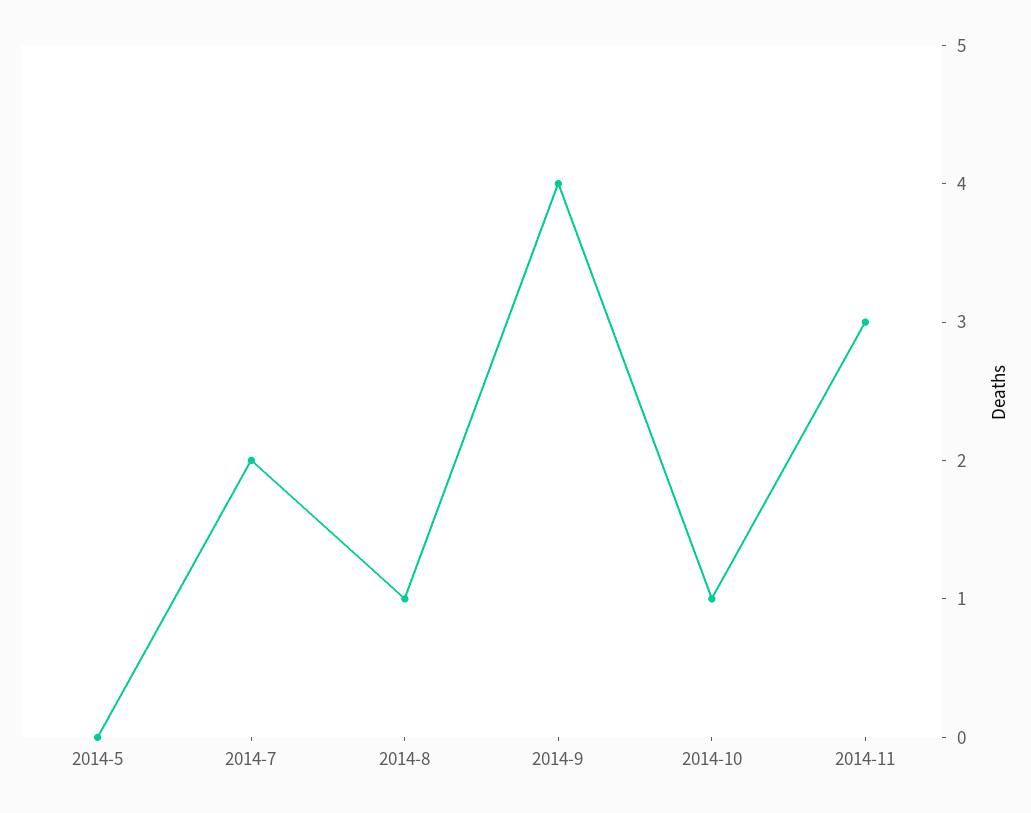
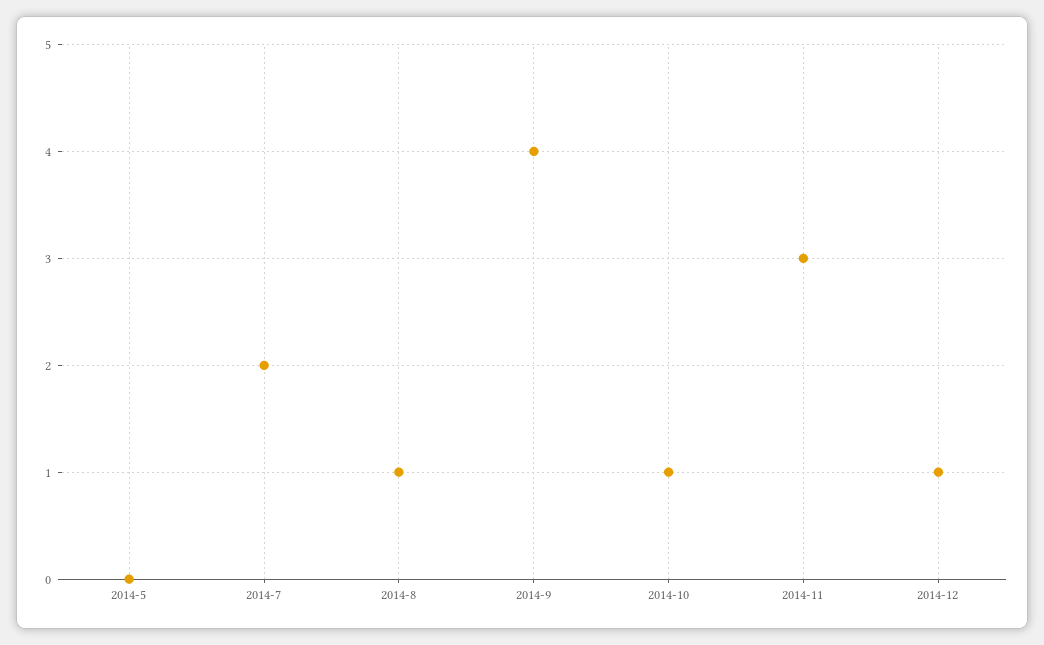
2014-12: none -> 1

